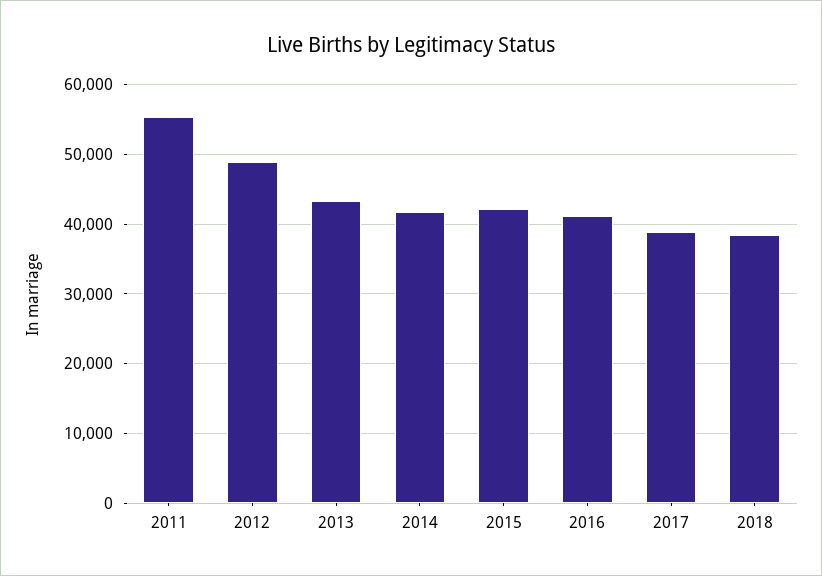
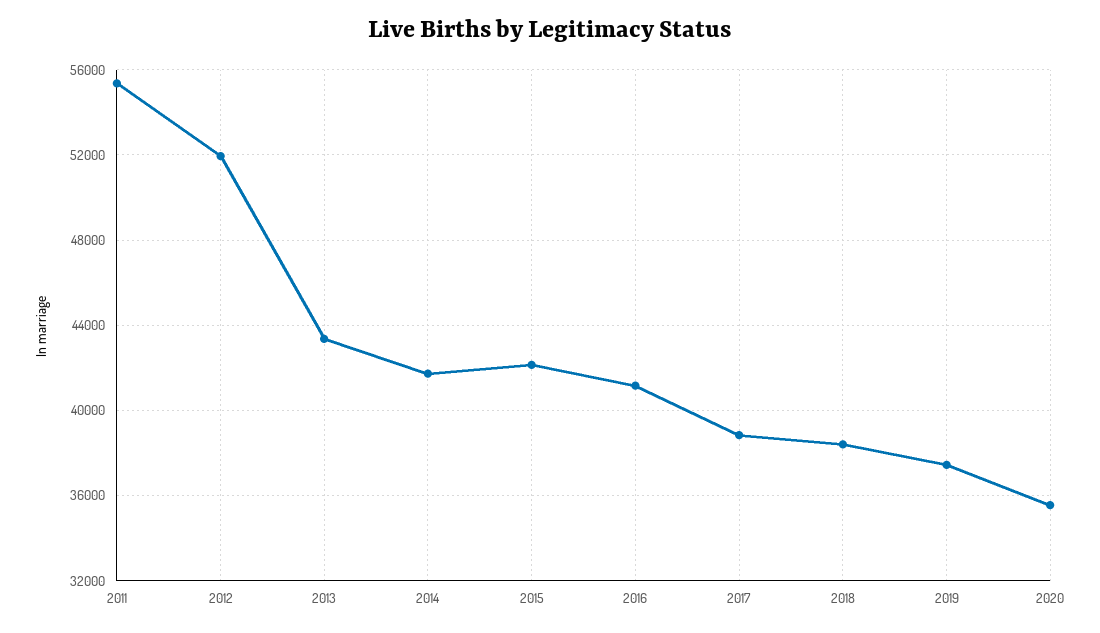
2012: 49000 -> 52000
2019: none -> 37500
2020: none -> 35500

